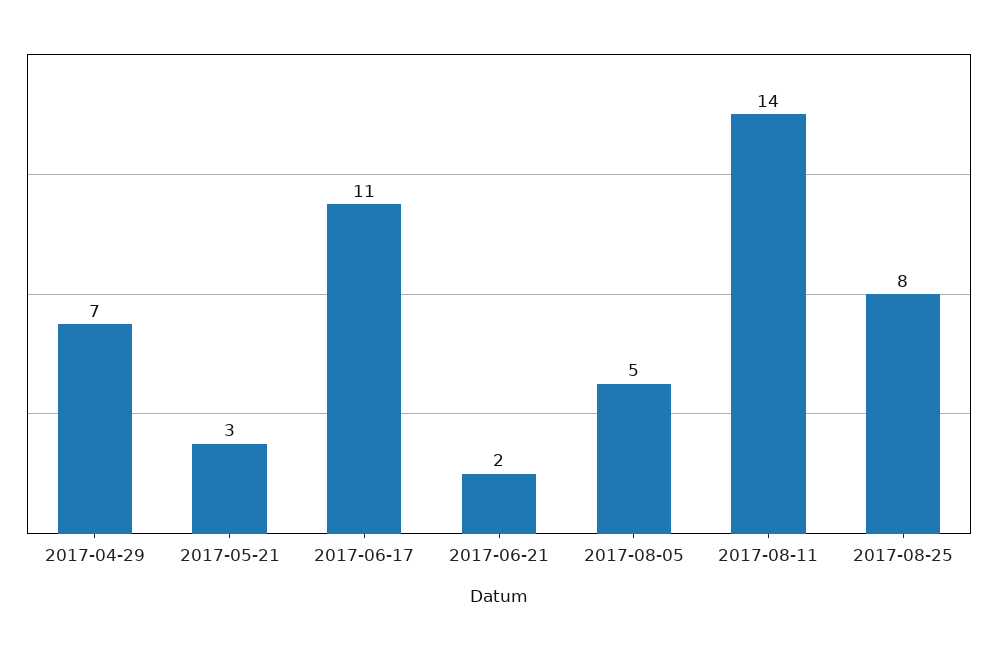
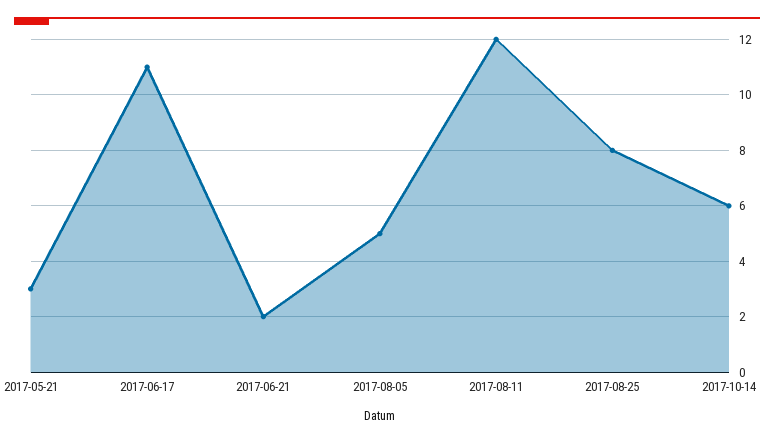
2017-04-29: 7 -> none
2017-08-11: 14 -> 12
2017-10-14: none -> 6

